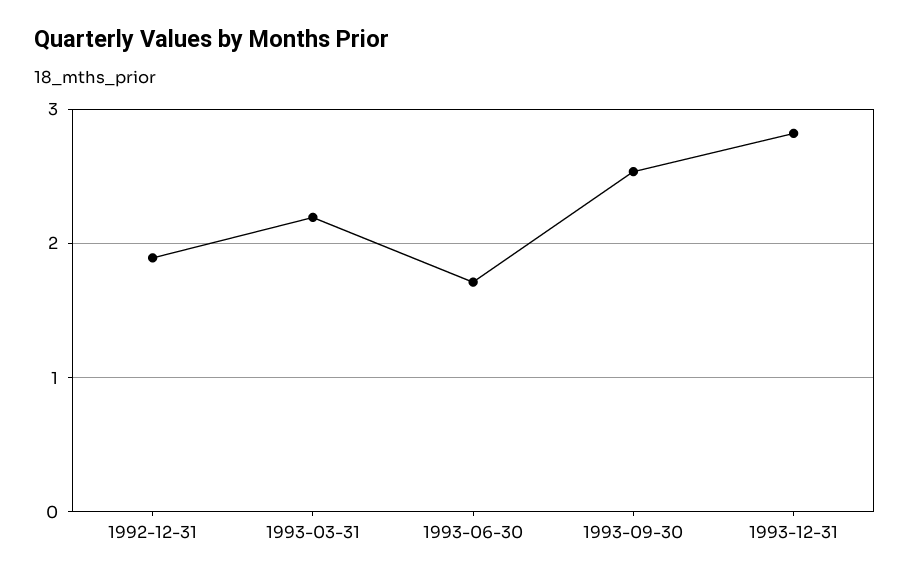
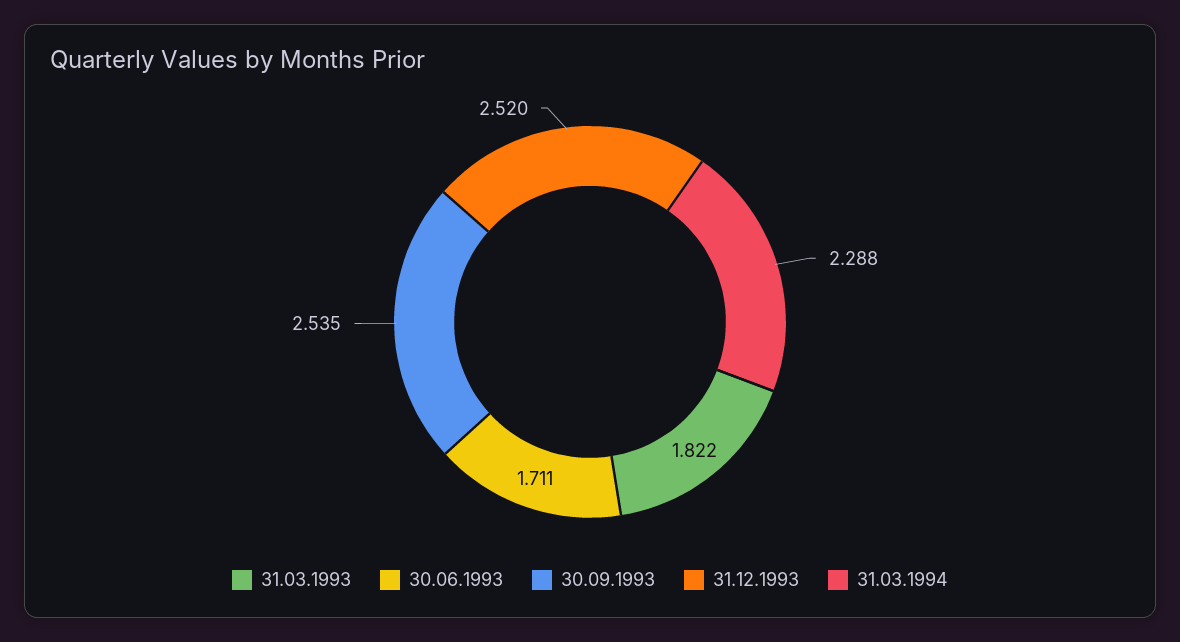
1992-12-31: 1.9 -> none
1993-03-31: 2.2 -> 1.822
1993-12-31: 2.8 -> 2.52
31.03.1994: none -> 2.288

